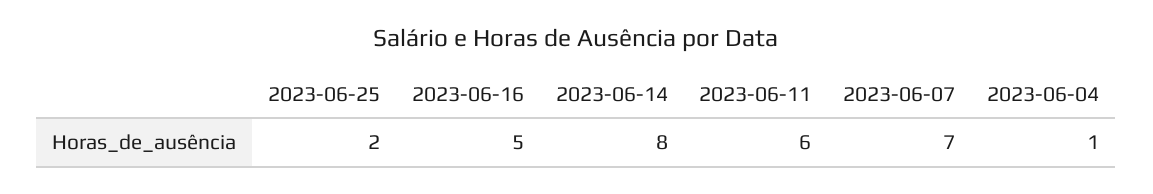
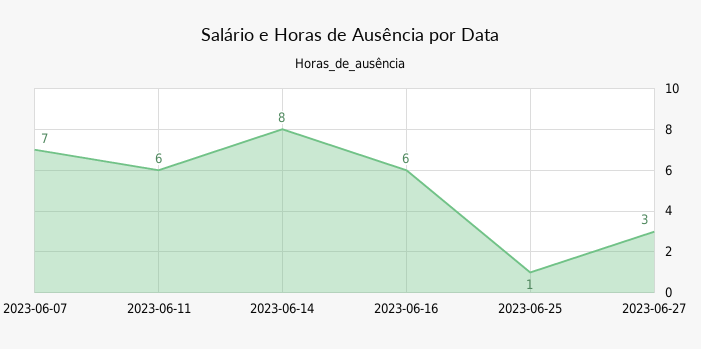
2023-06-25: 2 -> 1
2023-06-16: 5 -> 6
2023-06-04: 1 -> none
2023-06-27: none -> 3

